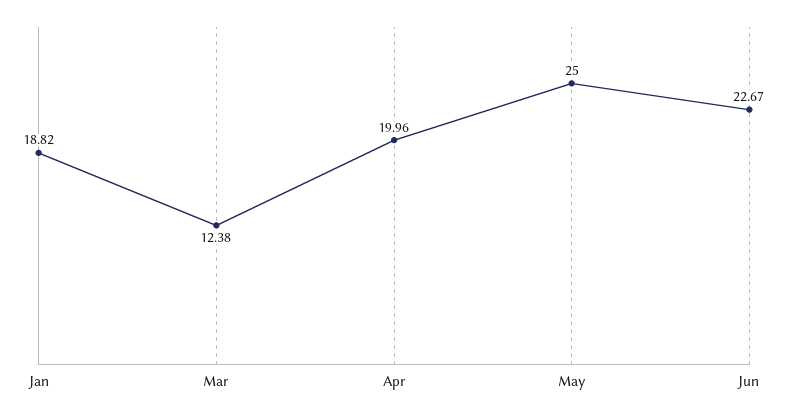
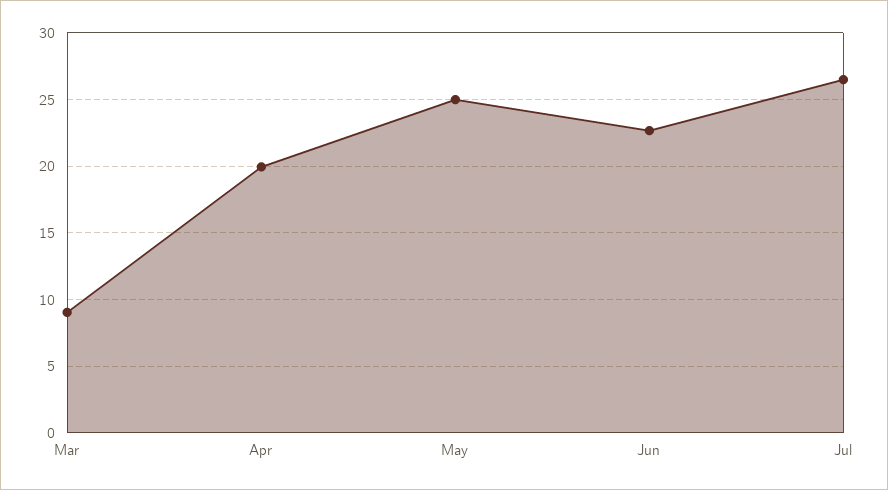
Jan: 18.82 -> none
Mar: 12.38 -> 9
Jul: none -> 26.5

